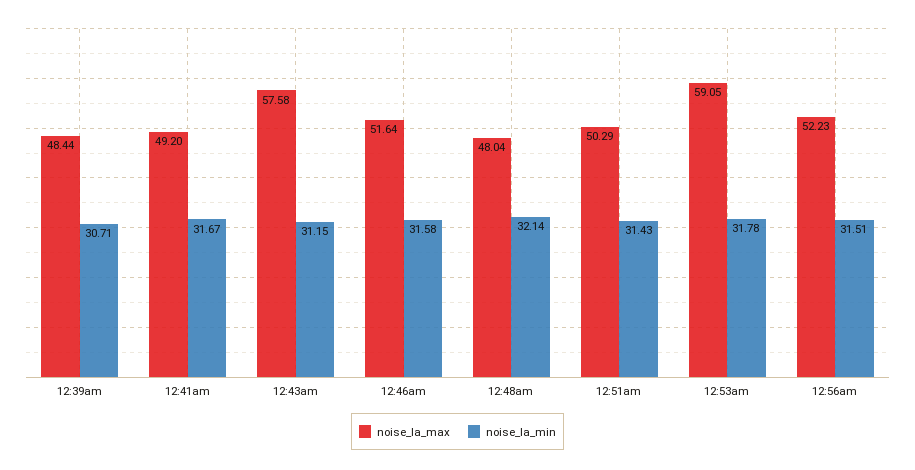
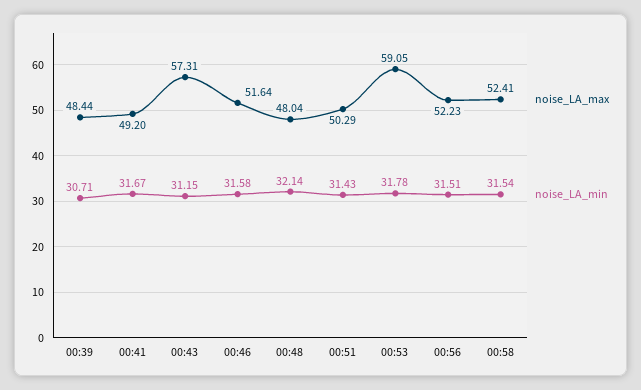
noise_la_max, 12:43am: 57.58 -> 57.31
noise_la_max, 00:58: none -> 52.41
noise_la_min, 00:58: none -> 31.54

